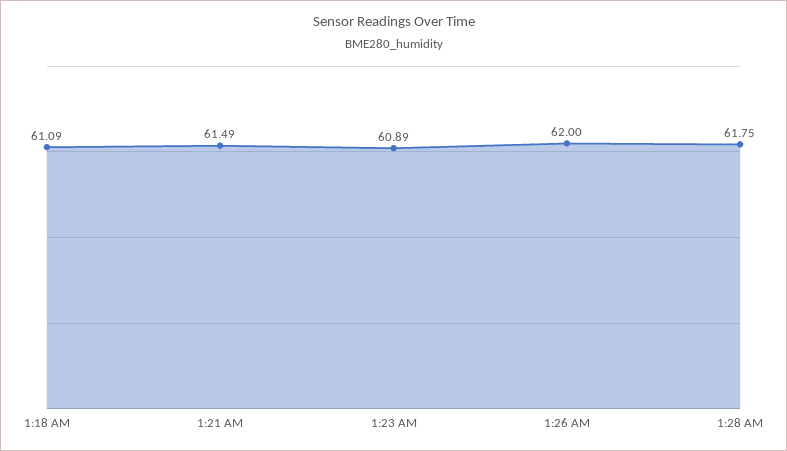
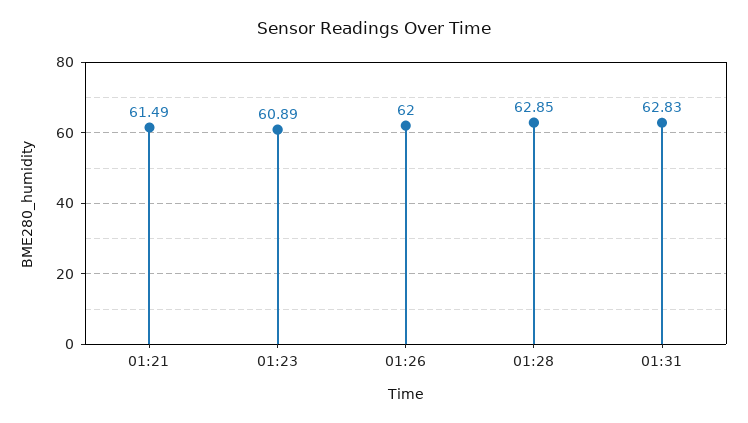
1:18 AM: 61.09 -> none
1:28 AM: 61.75 -> 62.85
01:31: none -> 62.83

